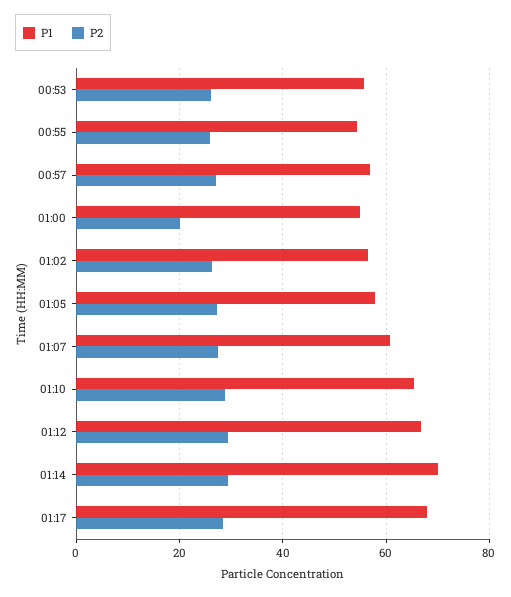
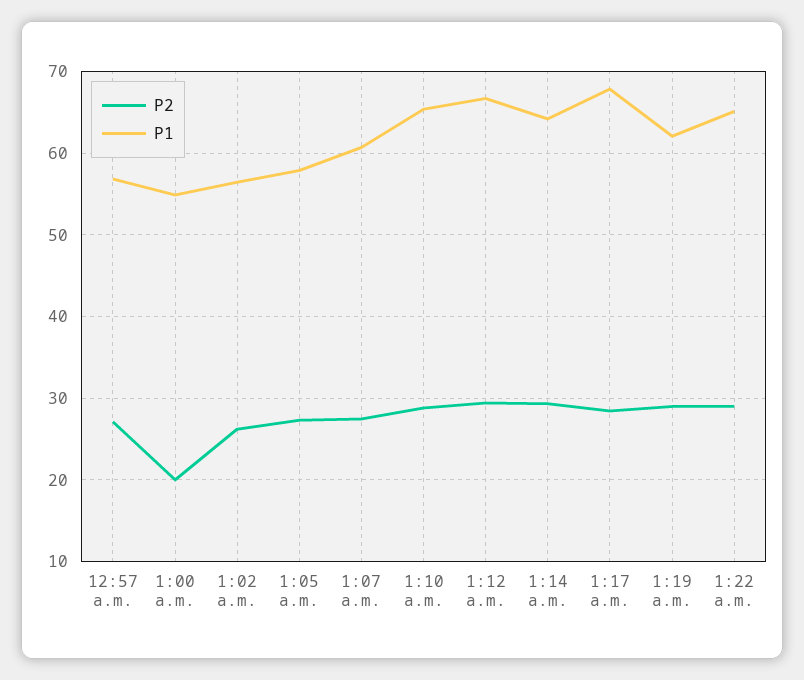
P1, 00:53: 56 -> none
P2, 00:53: 26 -> none
P1, 00:55: 54 -> none
P2, 00:55: 26 -> none
P1, 01:14: 70 -> 64
P2, 1:19 a.m.: none -> 29
P1, 1:19 a.m.: none -> 62
P2, 1:22 a.m.: none -> 29
P1, 1:22 a.m.: none -> 65

